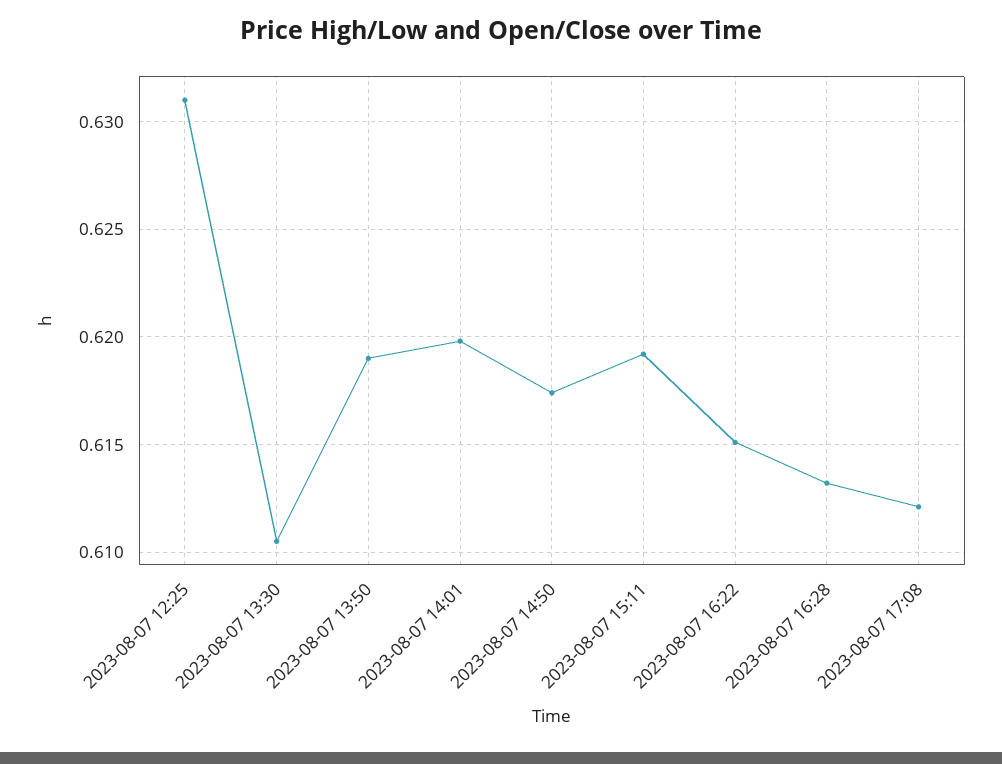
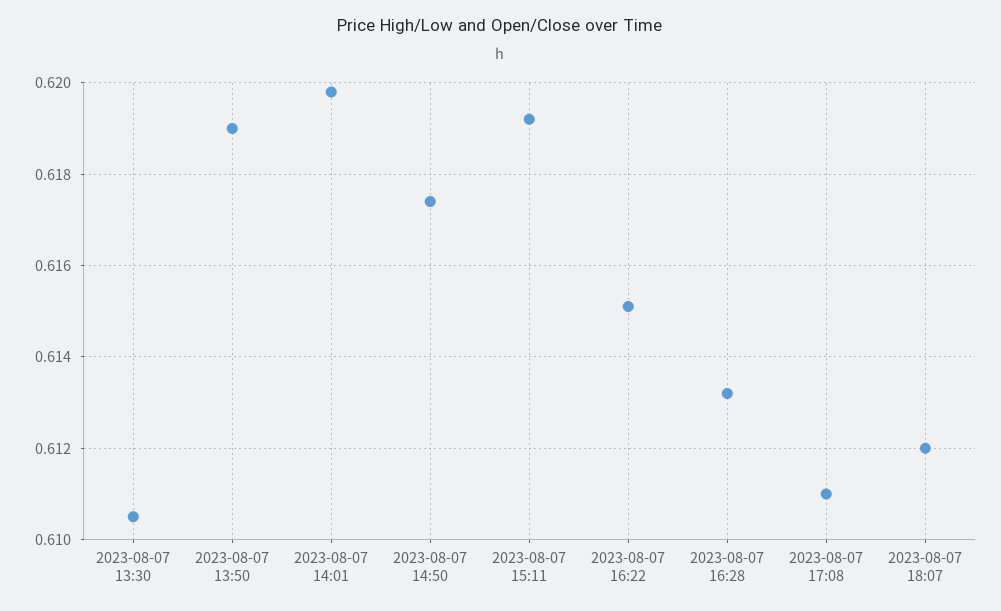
2023-08-07 12:25: 0.631 -> none
2023-08-07 17:08: 0.612 -> 0.611
2023-08-07 18:07: none -> 0.612

